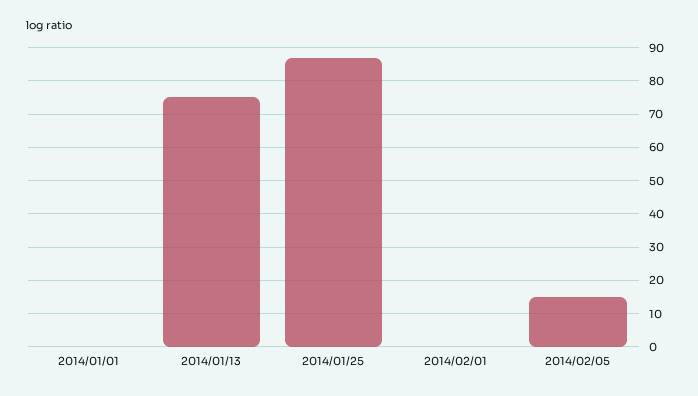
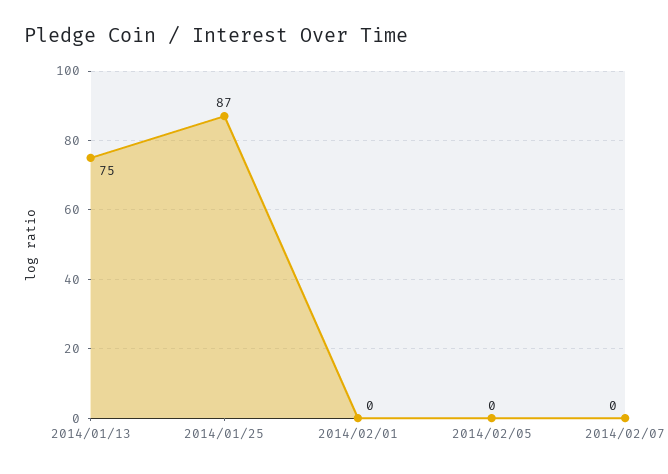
2014/01/01: 0 -> none
2014/02/05: 15 -> 0
2014/02/07: none -> 0

